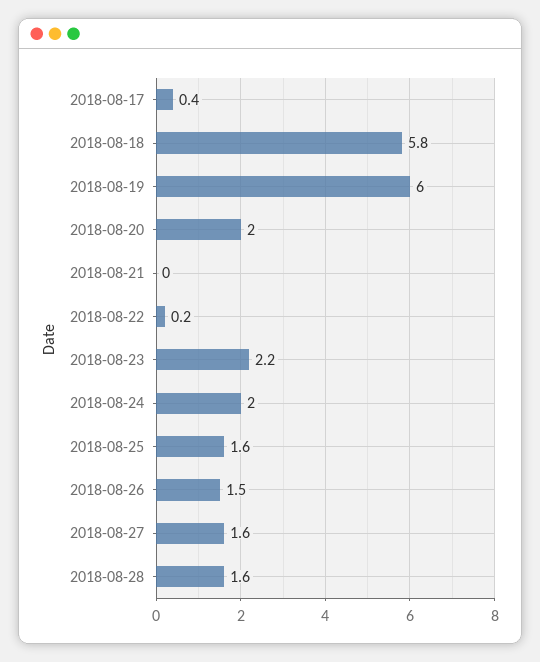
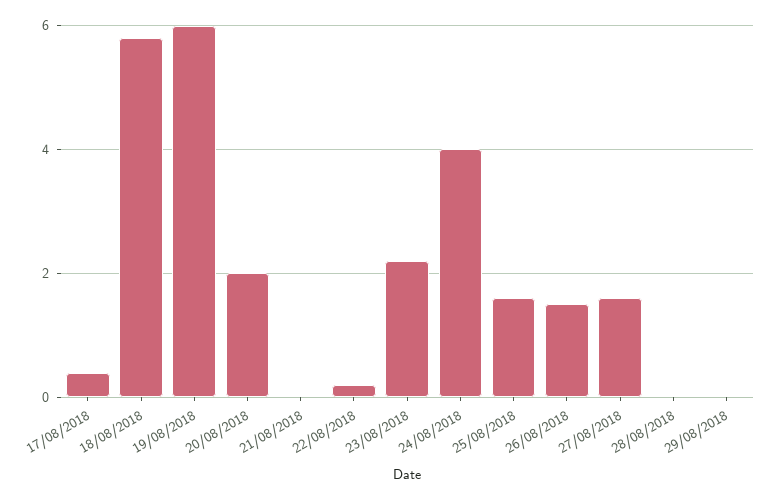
2018-08-24: 2 -> 4
2018-08-28: 1.6 -> 0
29/08/2018: none -> 0

